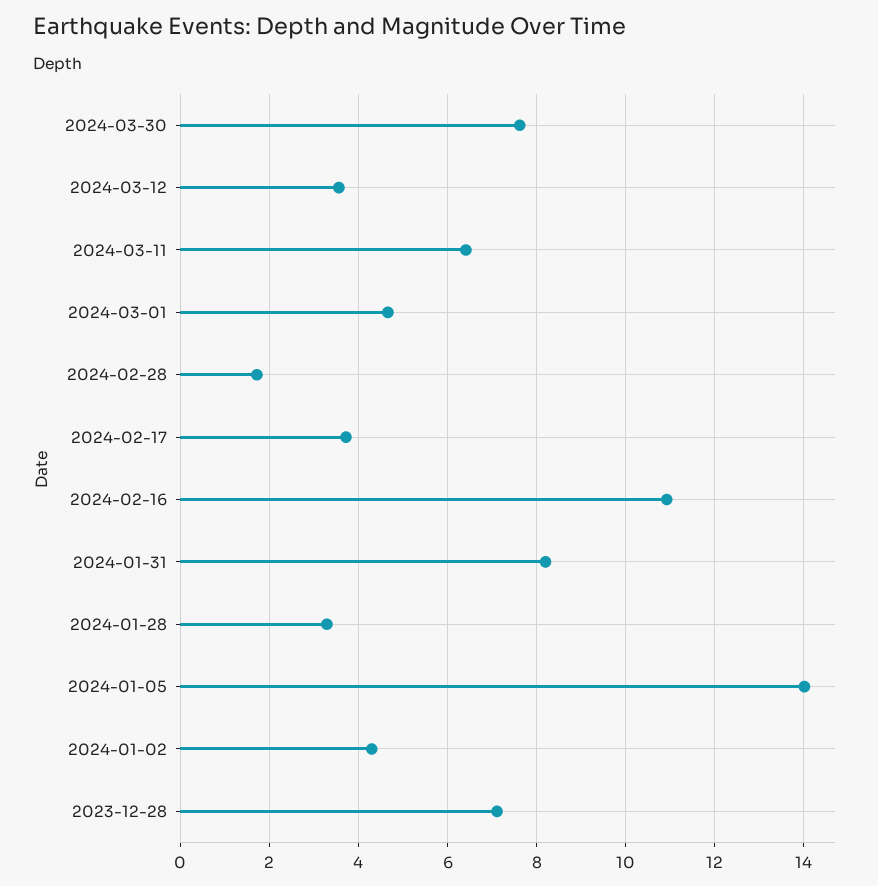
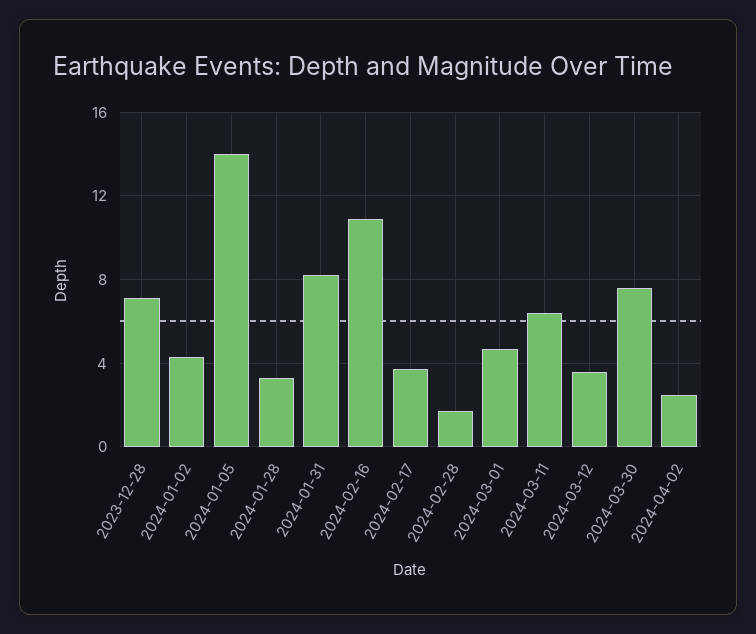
2024-04-02: none -> 2.5

